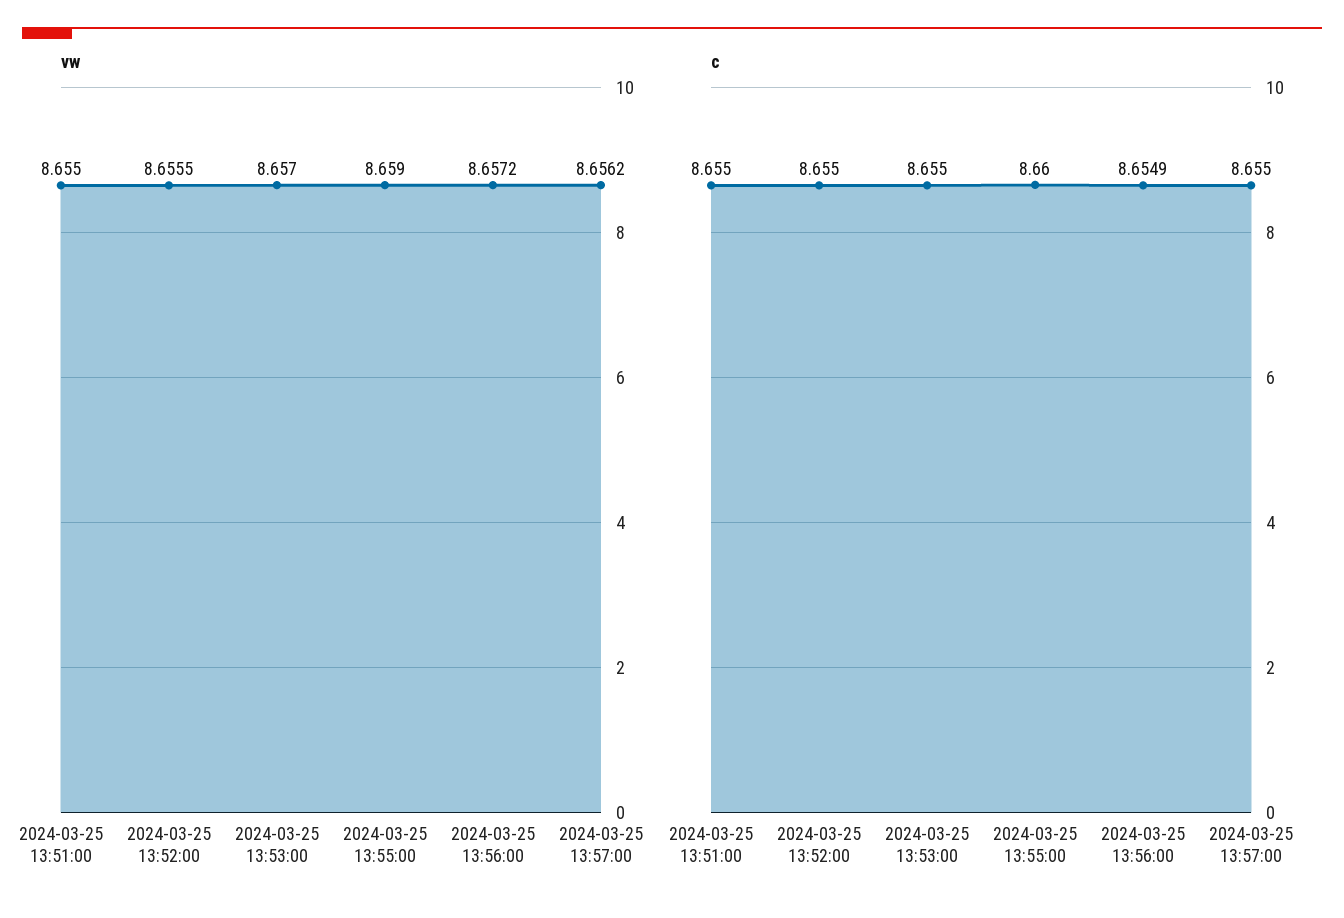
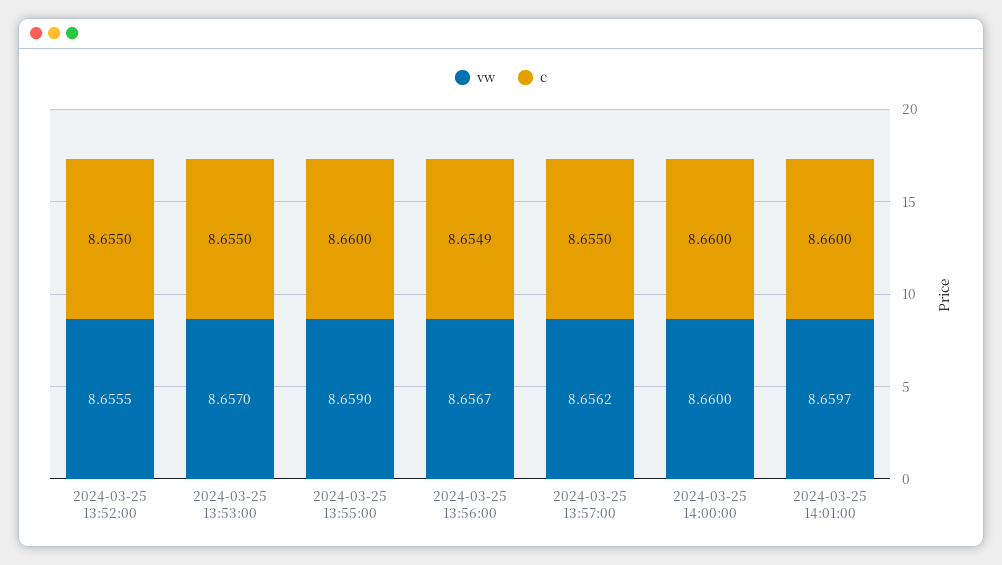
vw, 2024-03-25 13:51:00: 8.655 -> none
vw, 2024-03-25 13:56:00: 8.6572 -> 8.6567
c, 2024-03-25 13:51:00: 8.655 -> none
vw, 2024-03-25 14:00:00: none -> 8.66
c, 2024-03-25 14:00:00: none -> 8.66
vw, 2024-03-25 14:01:00: none -> 8.6597
c, 2024-03-25 14:01:00: none -> 8.66

